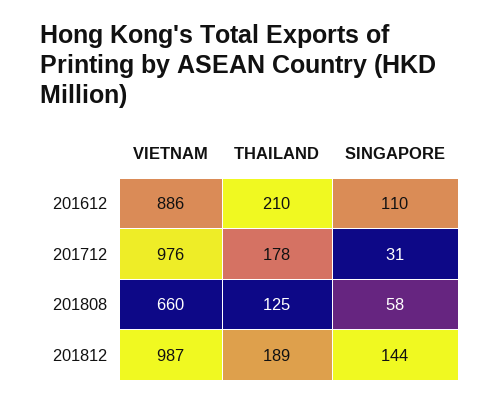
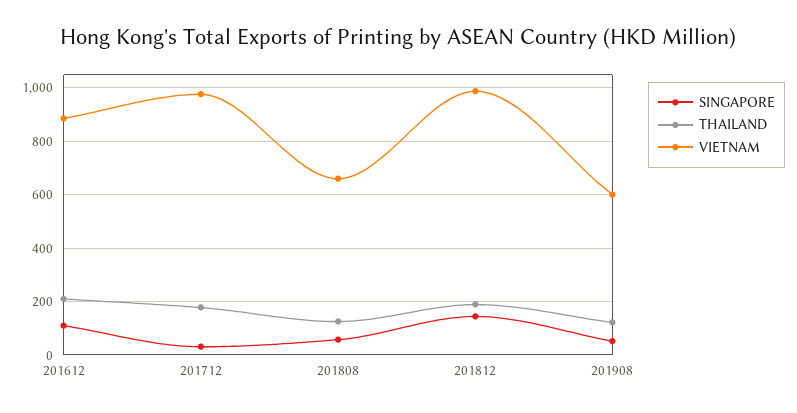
SINGAPORE, 201908: none -> 50
THAILAND, 201908: none -> 125
VIETNAM, 201908: none -> 600

